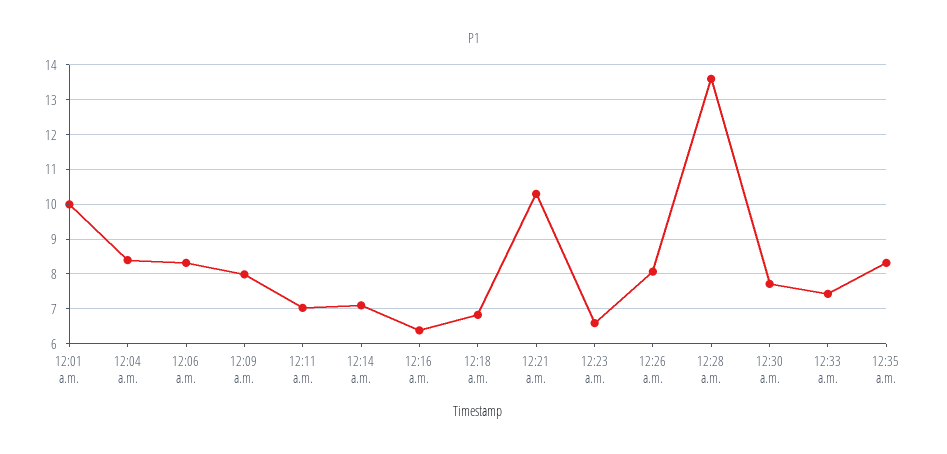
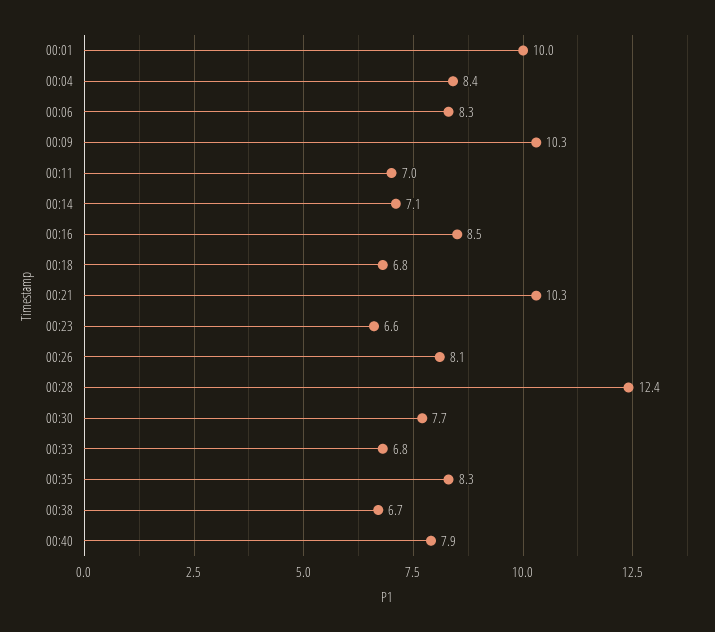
12:09 a.m.: 8 -> 10.3
12:16 a.m.: 6.4 -> 8.5
12:28 a.m.: 13.6 -> 12.4
12:33 a.m.: 7.4 -> 6.8
00:38: none -> 6.7
00:40: none -> 7.9

